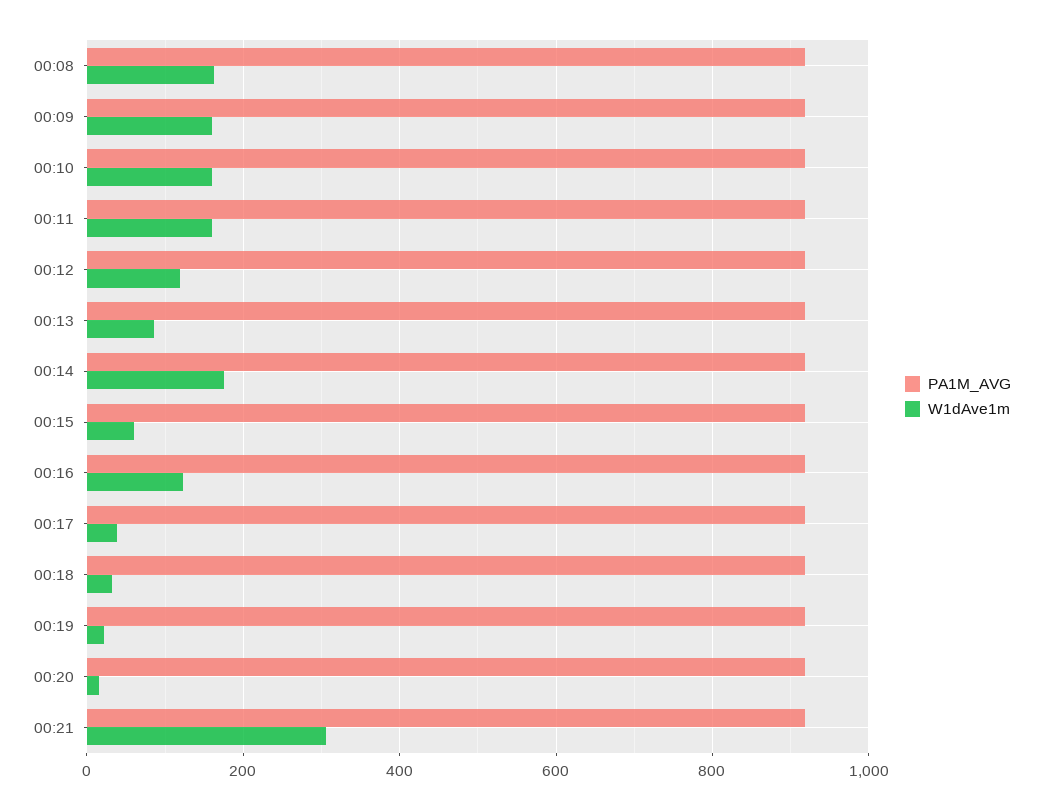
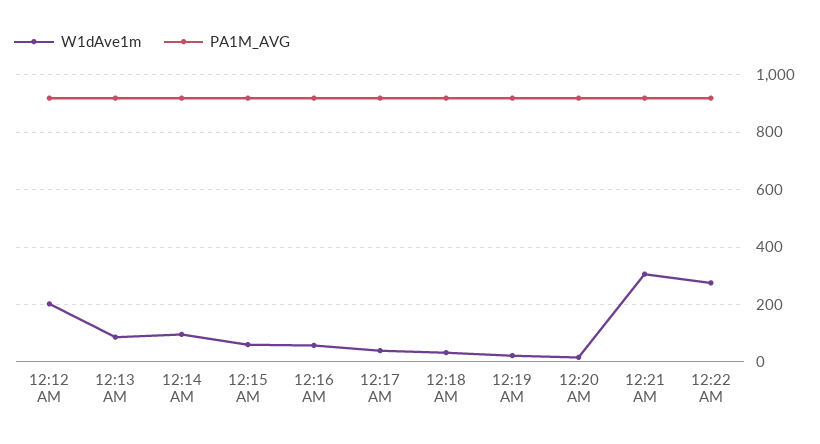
PA1M_AVG, 00:08: 920 -> none
W1dAve1m, 00:08: 160 -> none
PA1M_AVG, 00:09: 920 -> none
W1dAve1m, 00:09: 160 -> none
PA1M_AVG, 00:10: 920 -> none
W1dAve1m, 00:10: 160 -> none
PA1M_AVG, 00:11: 920 -> none
W1dAve1m, 00:11: 160 -> none
W1dAve1m, 00:12: 120 -> 200
W1dAve1m, 00:14: 180 -> 100
W1dAve1m, 00:16: 120 -> 50
W1dAve1m, 12:22 AM: none -> 275
PA1M_AVG, 12:22 AM: none -> 925

